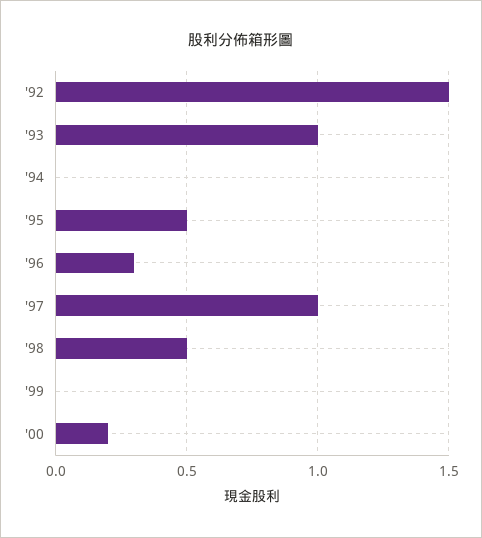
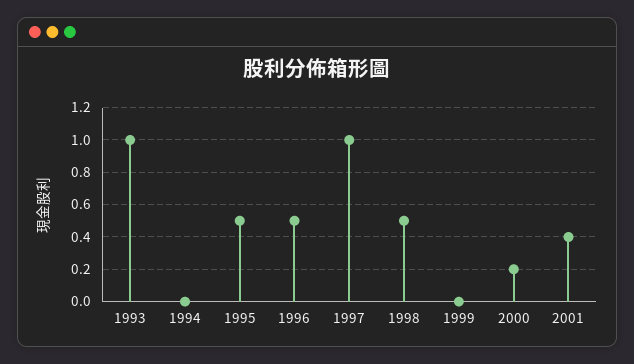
'92: 1.5 -> none
'96: 0.3 -> 0.5
2001: none -> 0.4

